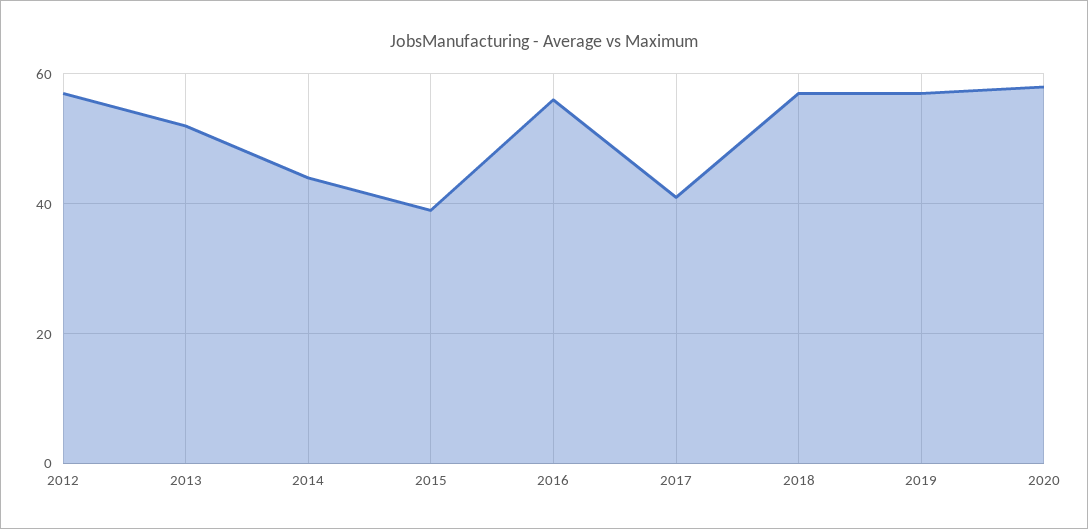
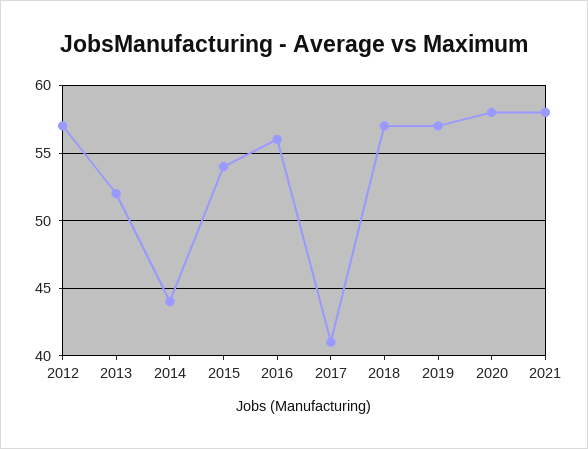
2015: 40 -> 54
2021: none -> 58

